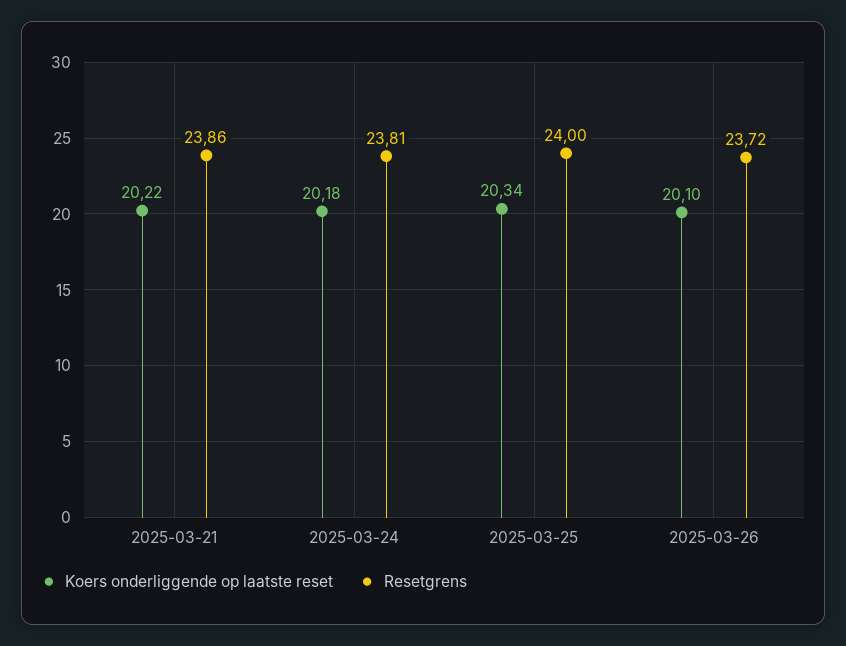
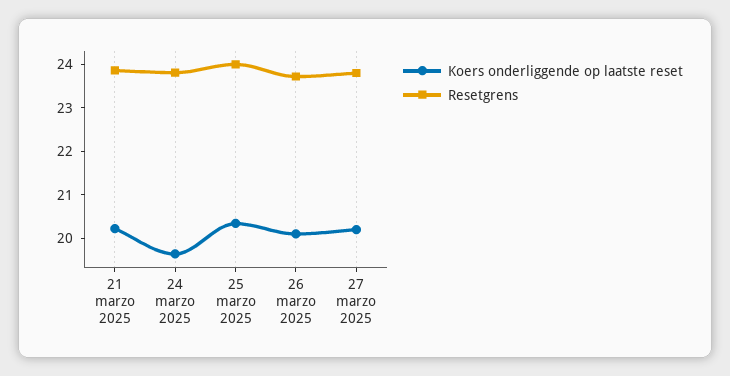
Koers onderliggende op laatste reset, 2025-03-24: 20.18 -> 19.6
Koers onderliggende op laatste reset, 27 marzo 2025: none -> 20.2
Resetgrens, 27 marzo 2025: none -> 23.8

